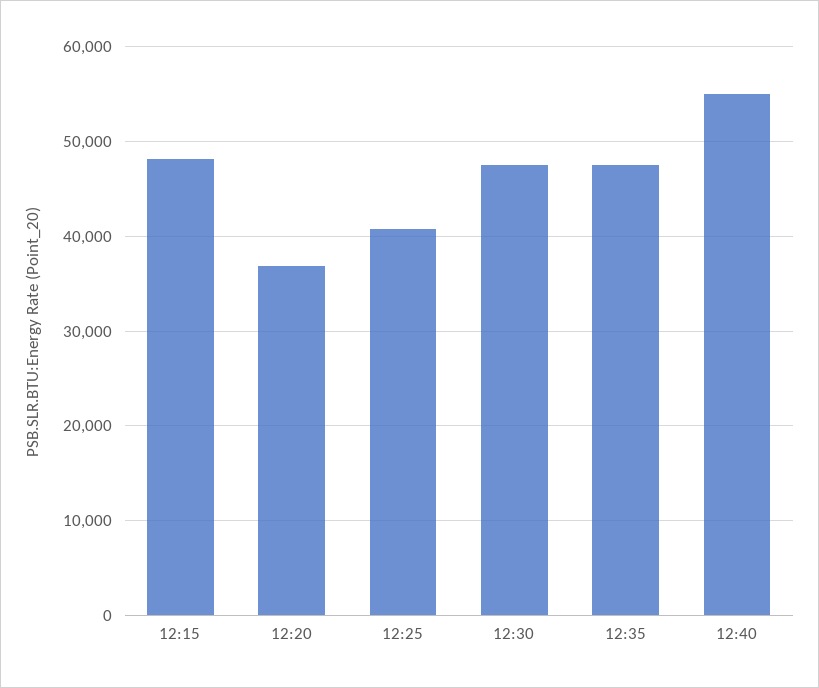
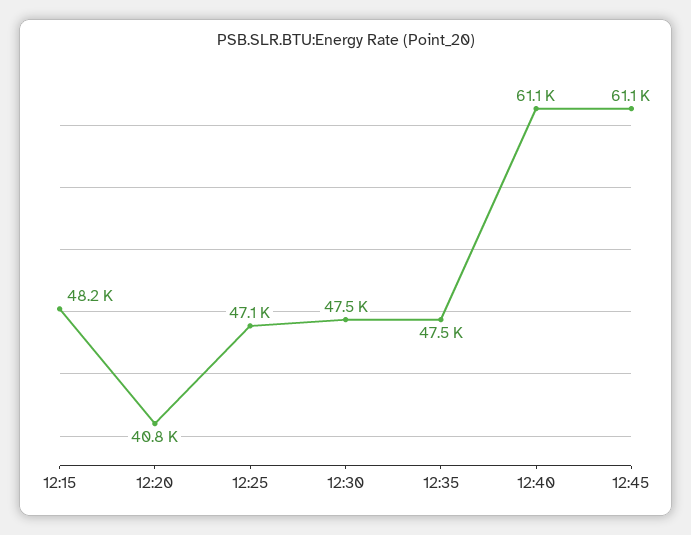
12:20: 37000 -> 40800
12:25: 41000 -> 47100
12:40: 55000 -> 61100
12:45: none -> 61100

